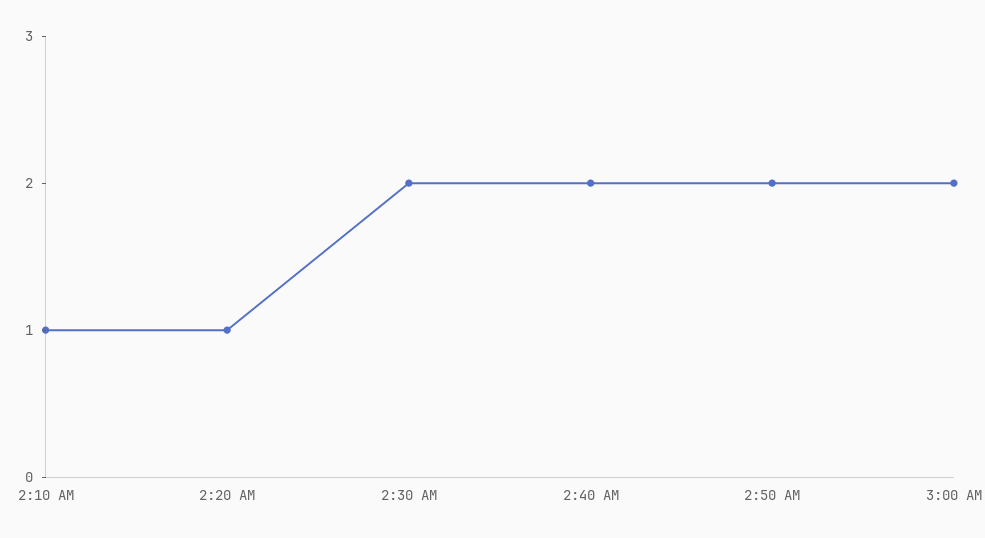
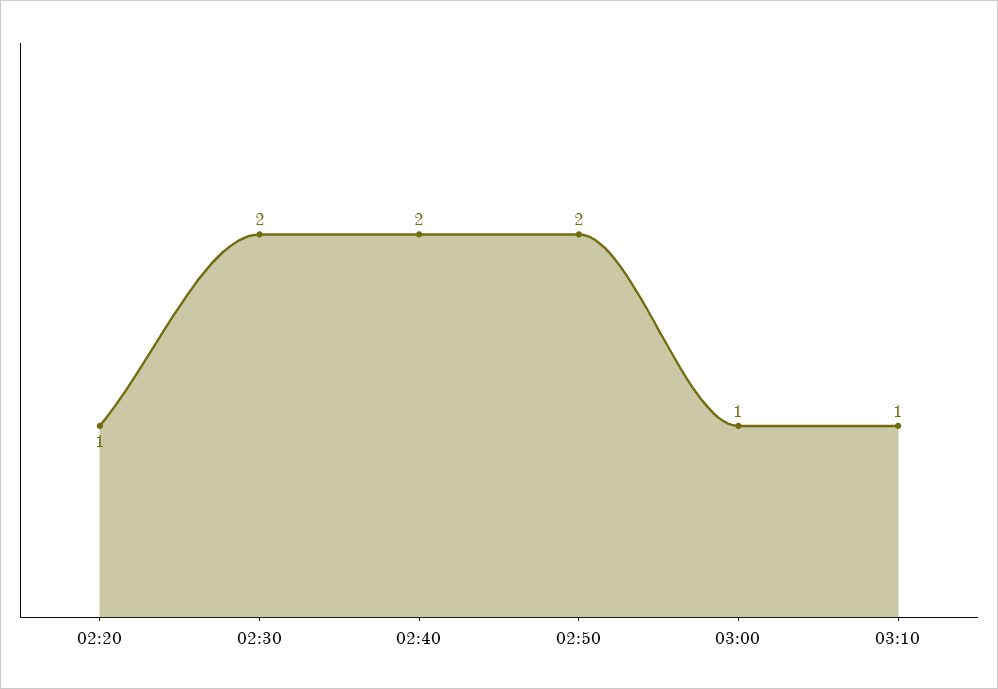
2:10 AM: 1 -> none
3:00 AM: 2 -> 1
03:10: none -> 1

